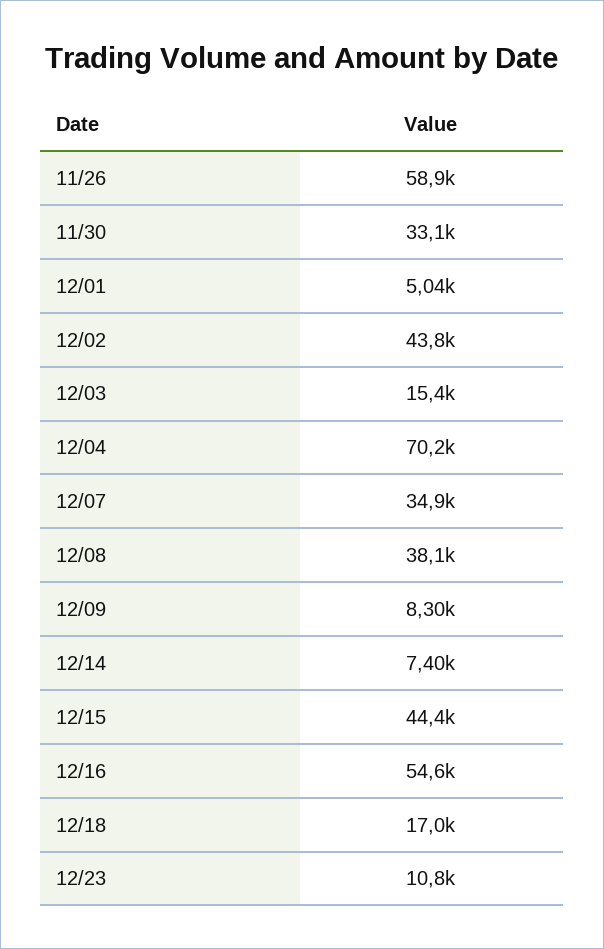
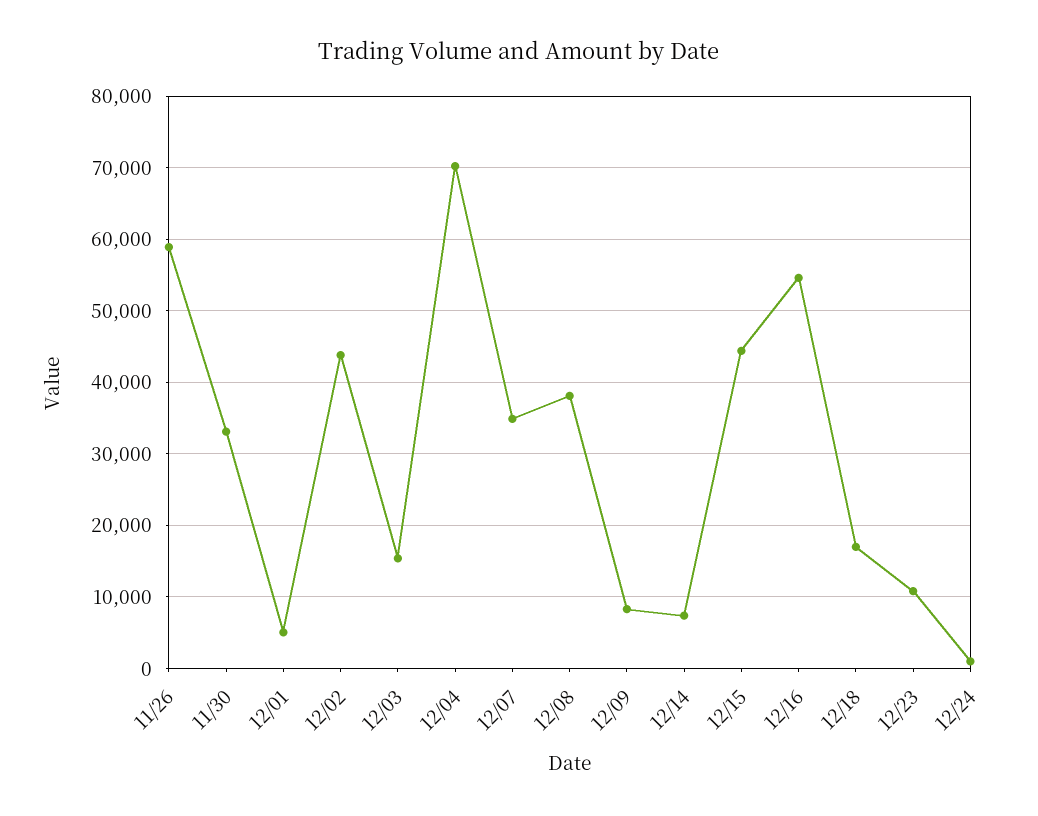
12/24: none -> 1000

